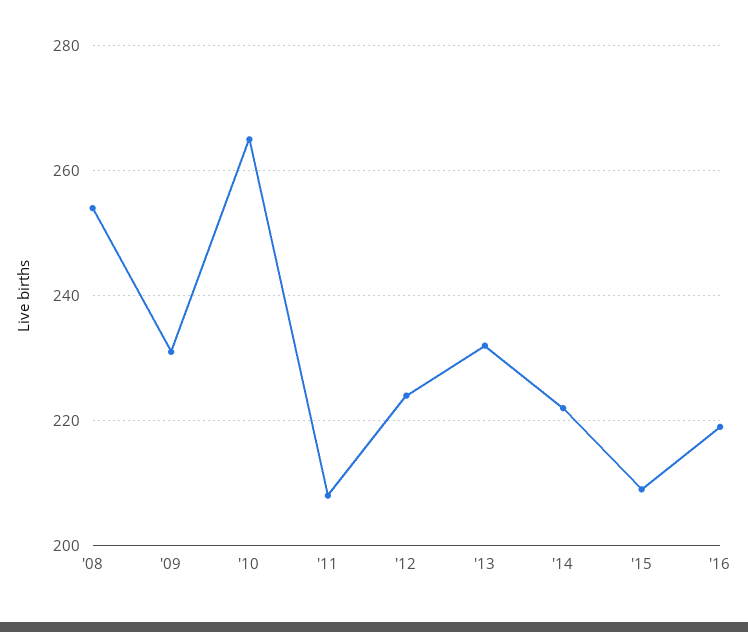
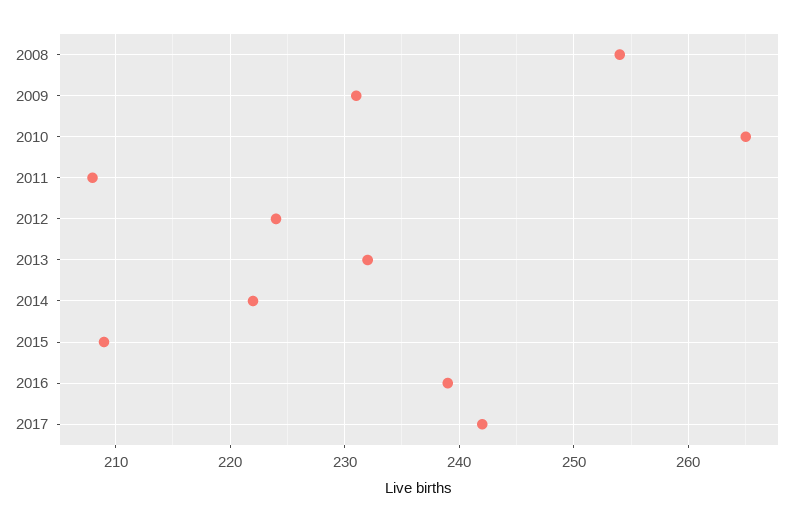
'16: 220 -> 239
2017: none -> 242

